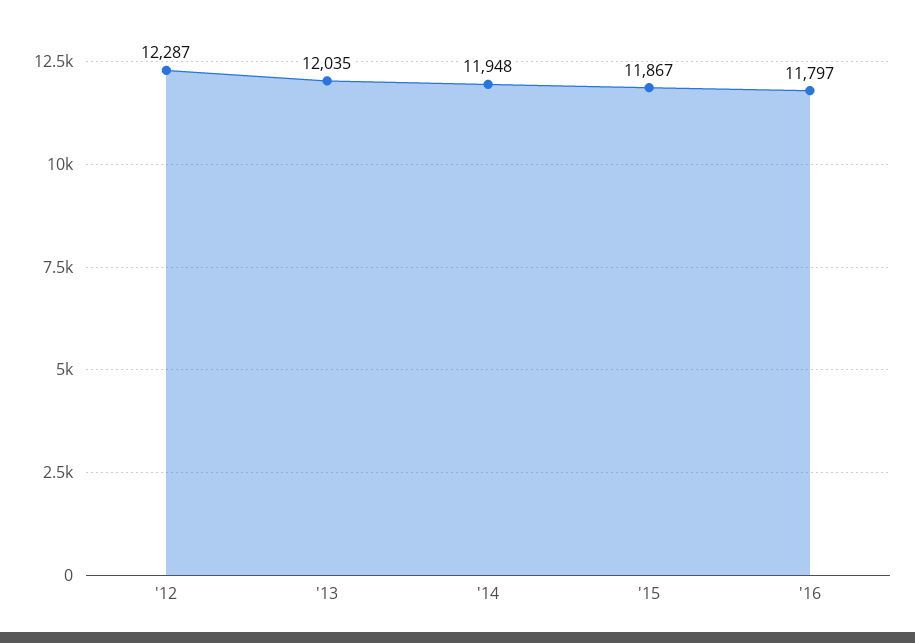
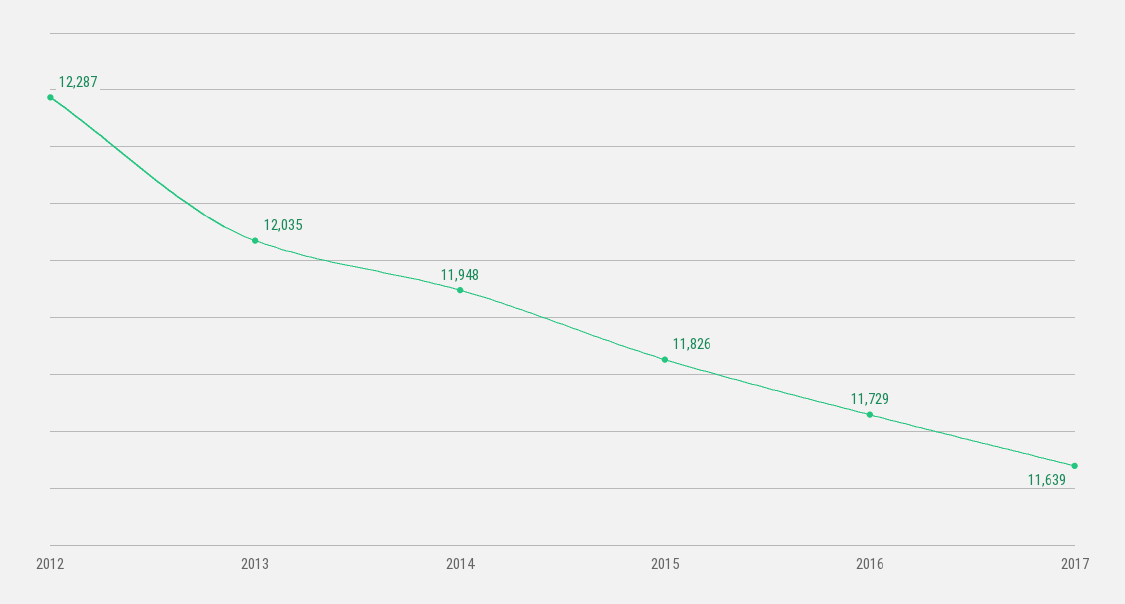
'15: 11867 -> 11826
'16: 11797 -> 11729
2017: none -> 11639

